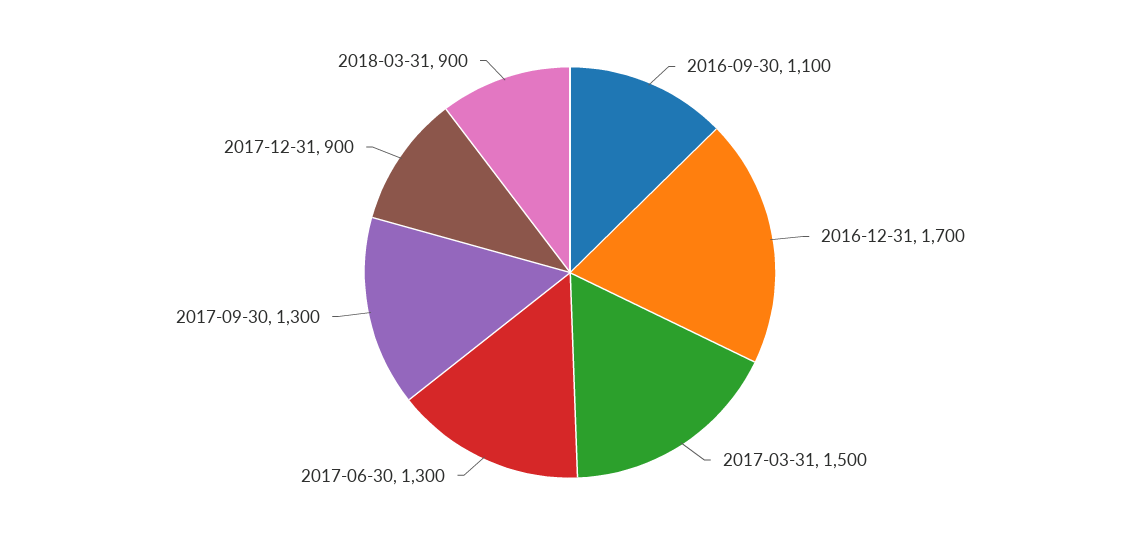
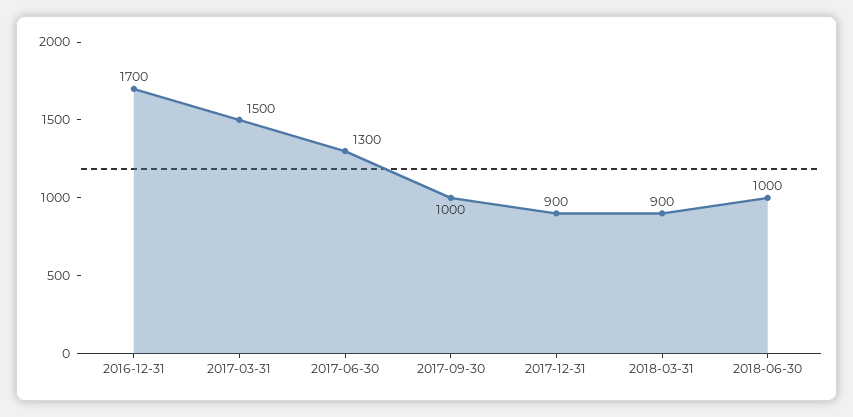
2016-09-30: 1100 -> none
2017-09-30: 1300 -> 1000
2018-06-30: none -> 1000

